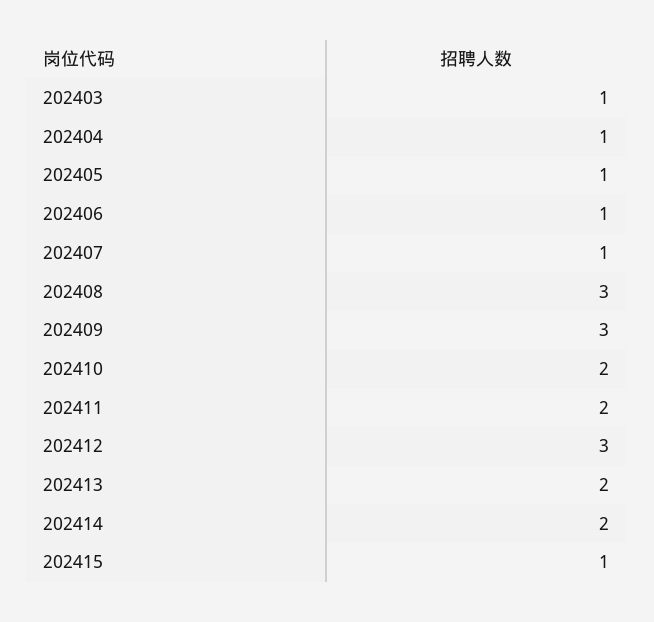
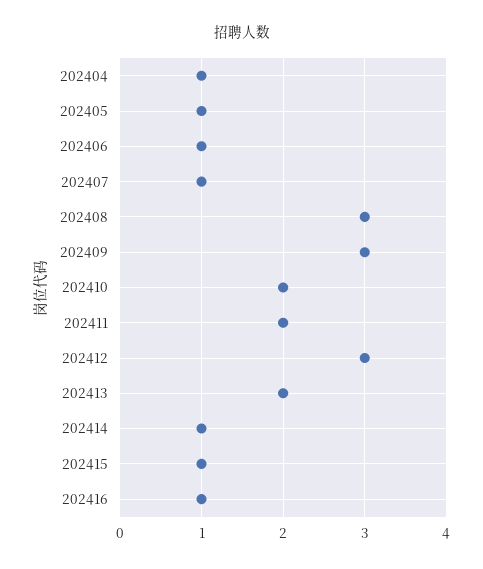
202403: 1 -> none
202414: 2 -> 1
202416: none -> 1

